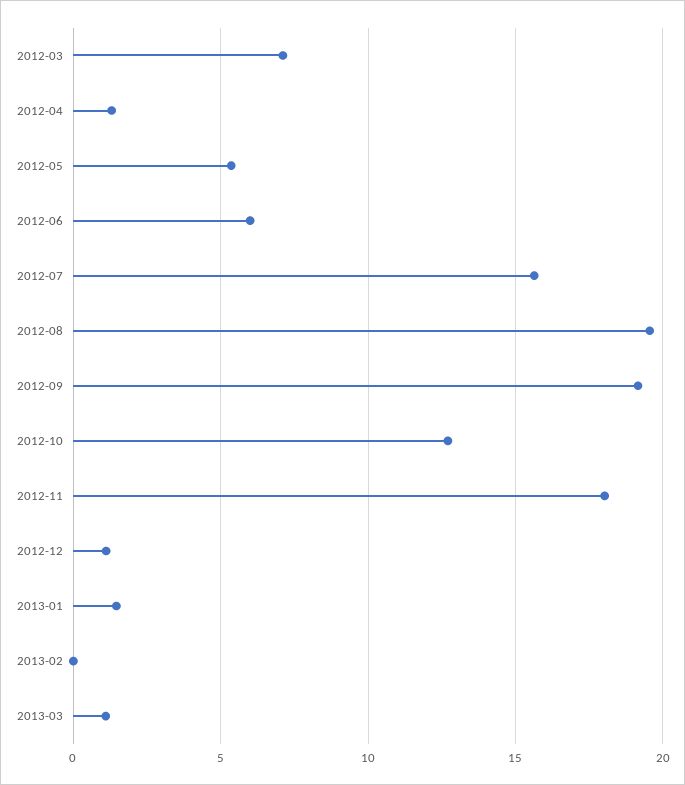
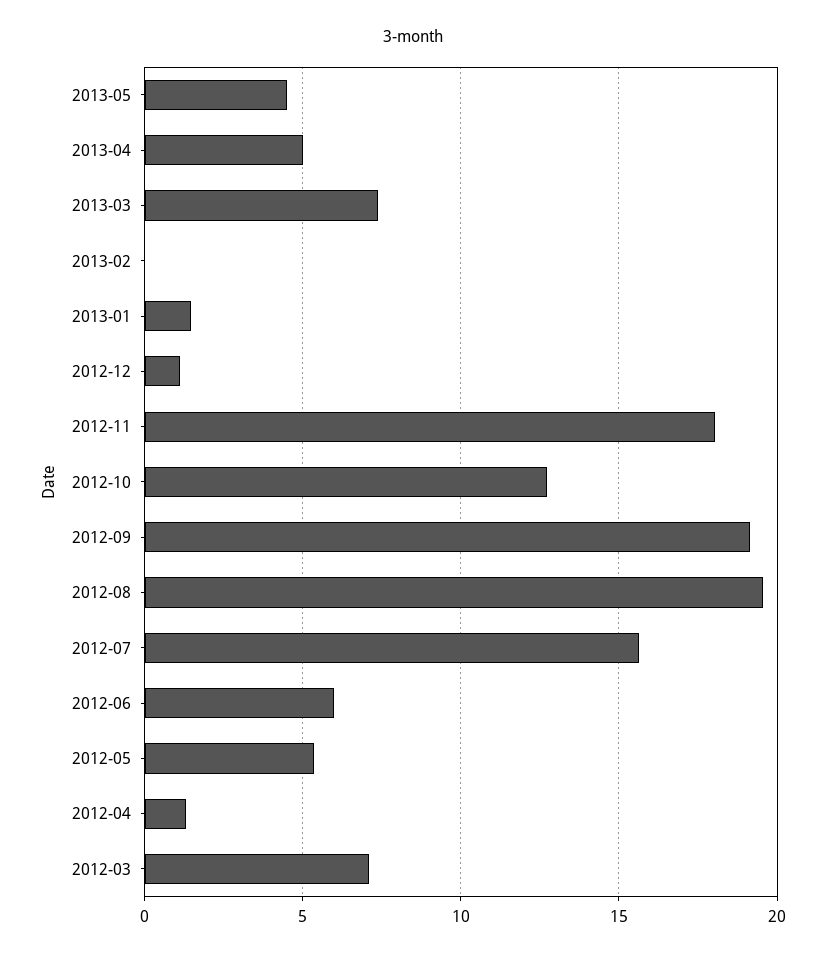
2013-03: 1 -> 7.5
2013-05: none -> 4.5
2013-04: none -> 5

